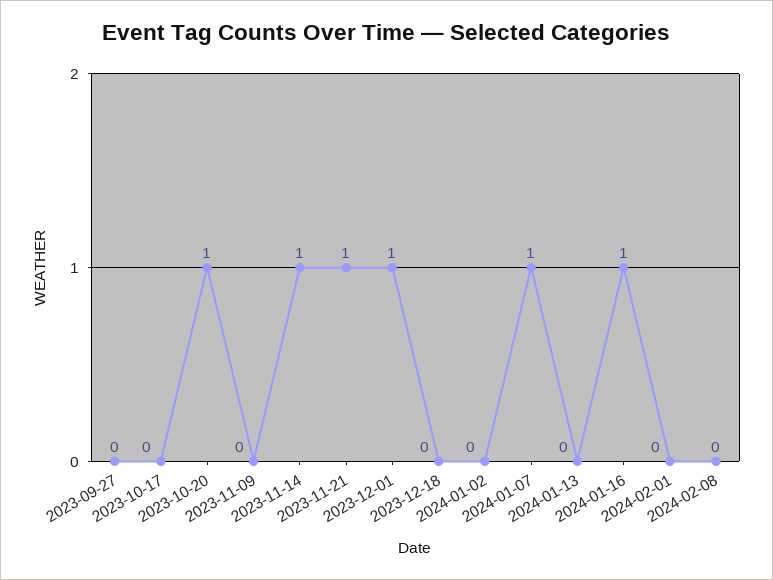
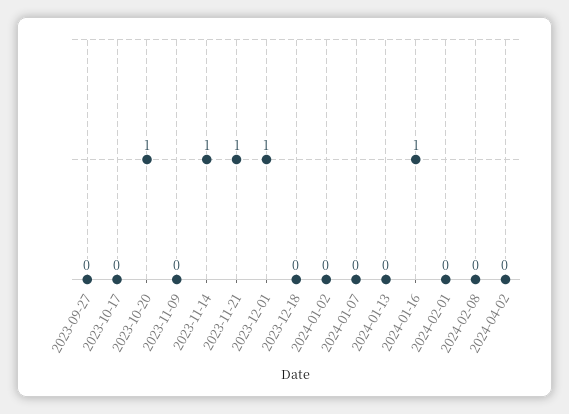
2024-01-07: 1 -> 0
2024-04-02: none -> 0

